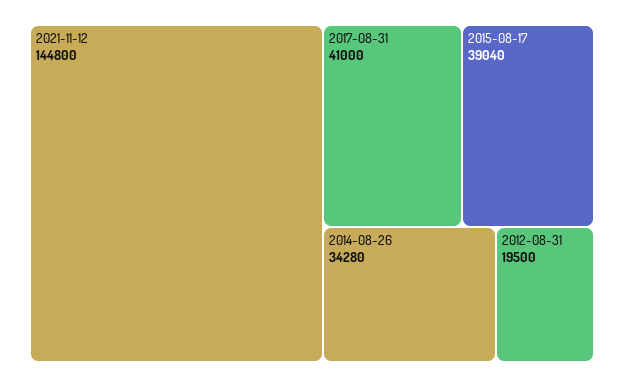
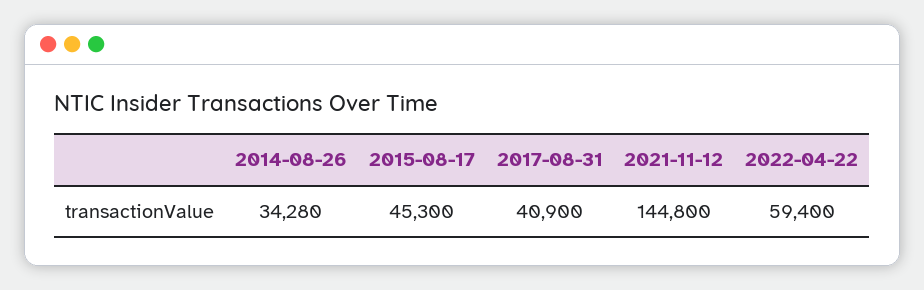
2017-08-31: 41000 -> 40900
2015-08-17: 39040 -> 45300
2012-08-31: 19500 -> none
2022-04-22: none -> 59400

